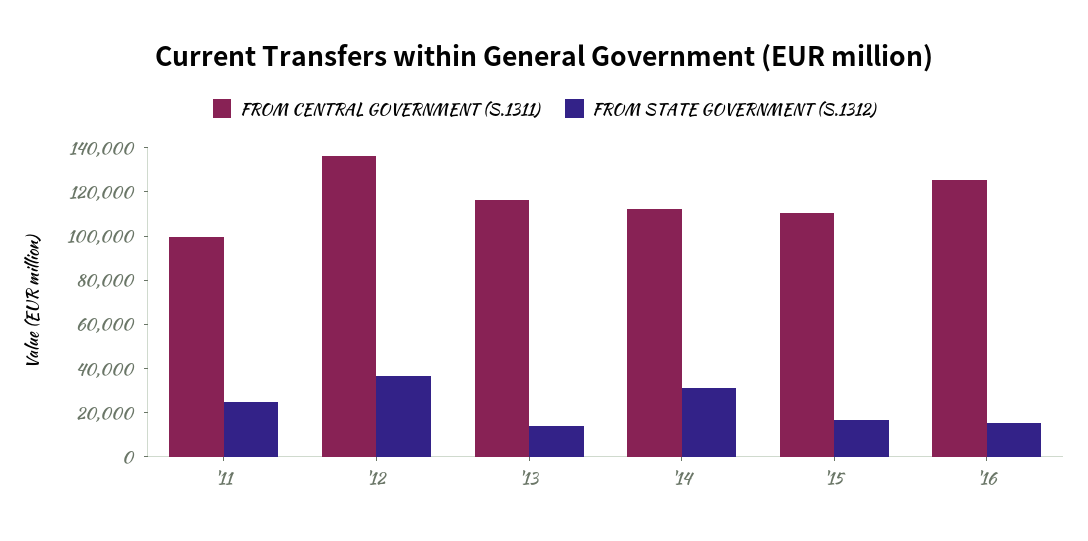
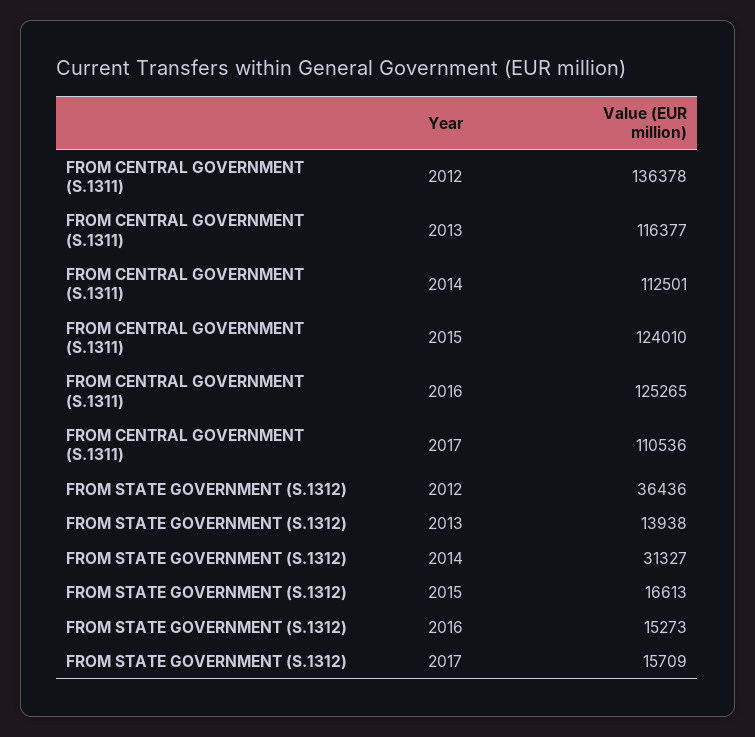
FROM CENTRAL GOVERNMENT (S.1311), '11: 100000 -> none
FROM STATE GOVERNMENT (S.1312), '11: 25000 -> none
FROM CENTRAL GOVERNMENT (S.1311), '15: 110000 -> 124010
FROM CENTRAL GOVERNMENT (S.1311), 2017: none -> 110536
FROM STATE GOVERNMENT (S.1312), 2017: none -> 15709

